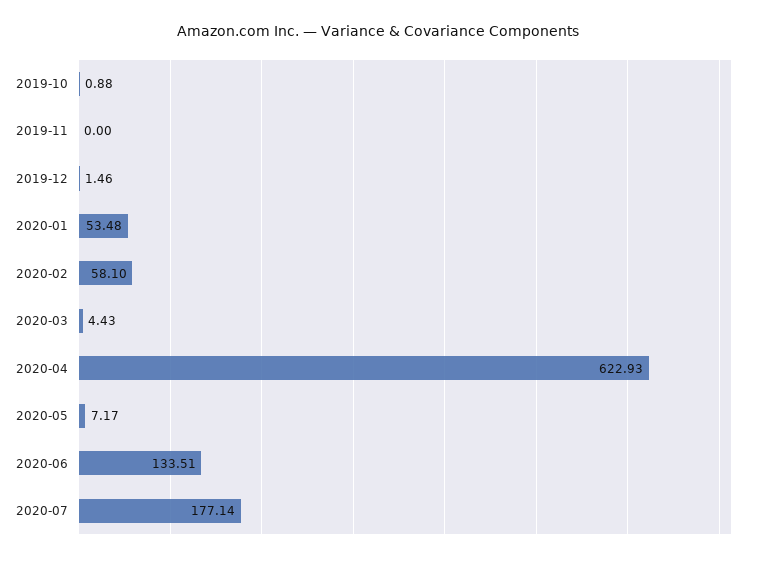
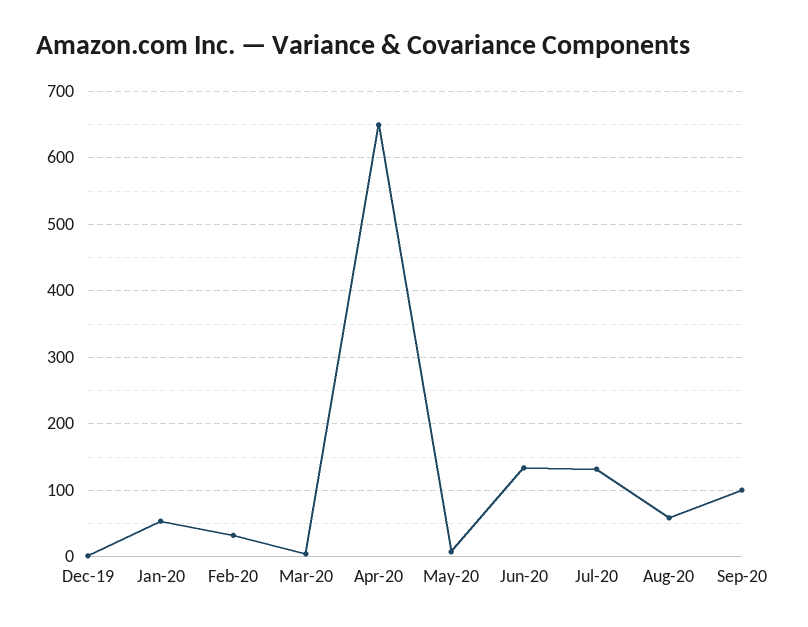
2019-10: 0.88 -> none
2019-11: 0 -> none
2020-02: 58.1 -> 30
2020-04: 622.93 -> 650
2020-07: 177.14 -> 130
Aug-20: none -> 60
Sep-20: none -> 100

